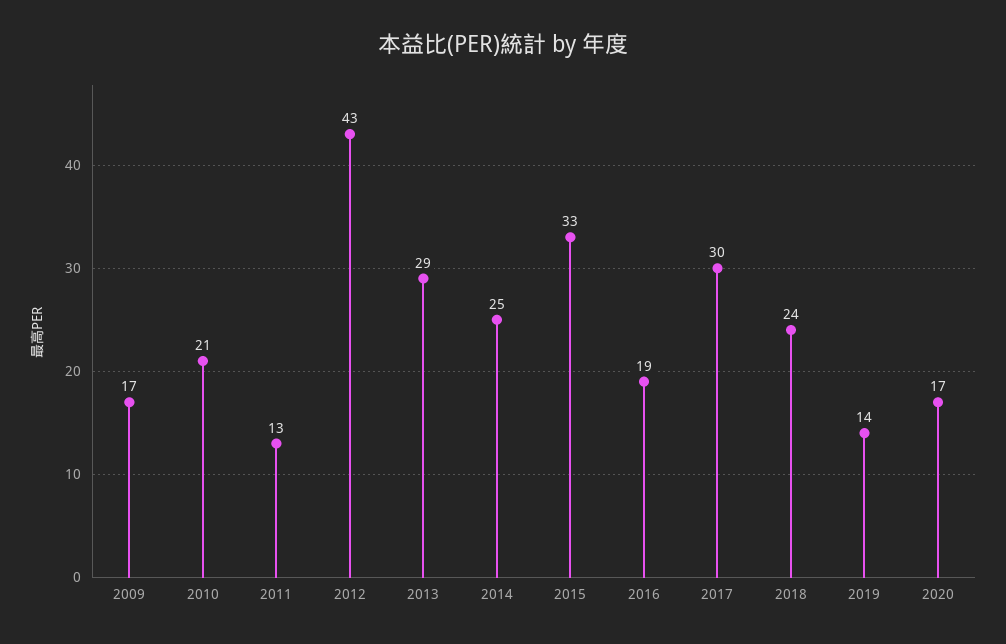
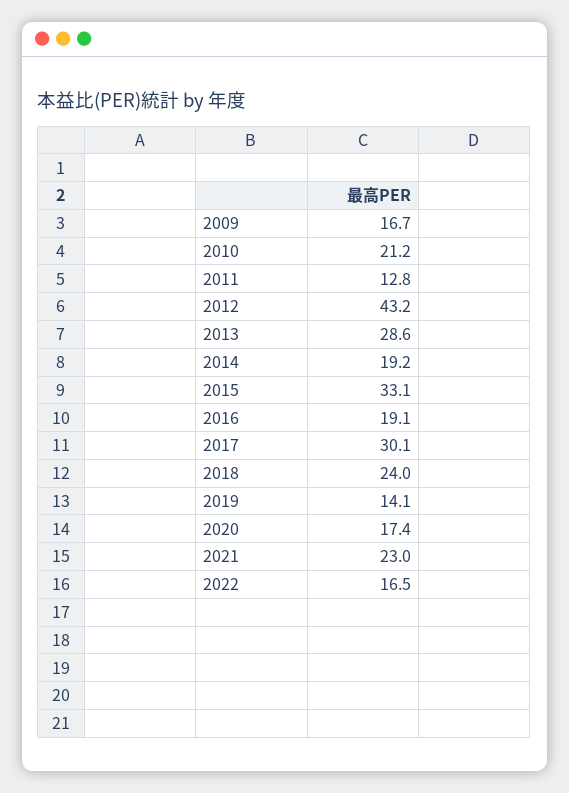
2014: 25 -> 19.2
2021: none -> 23
2022: none -> 16.5

